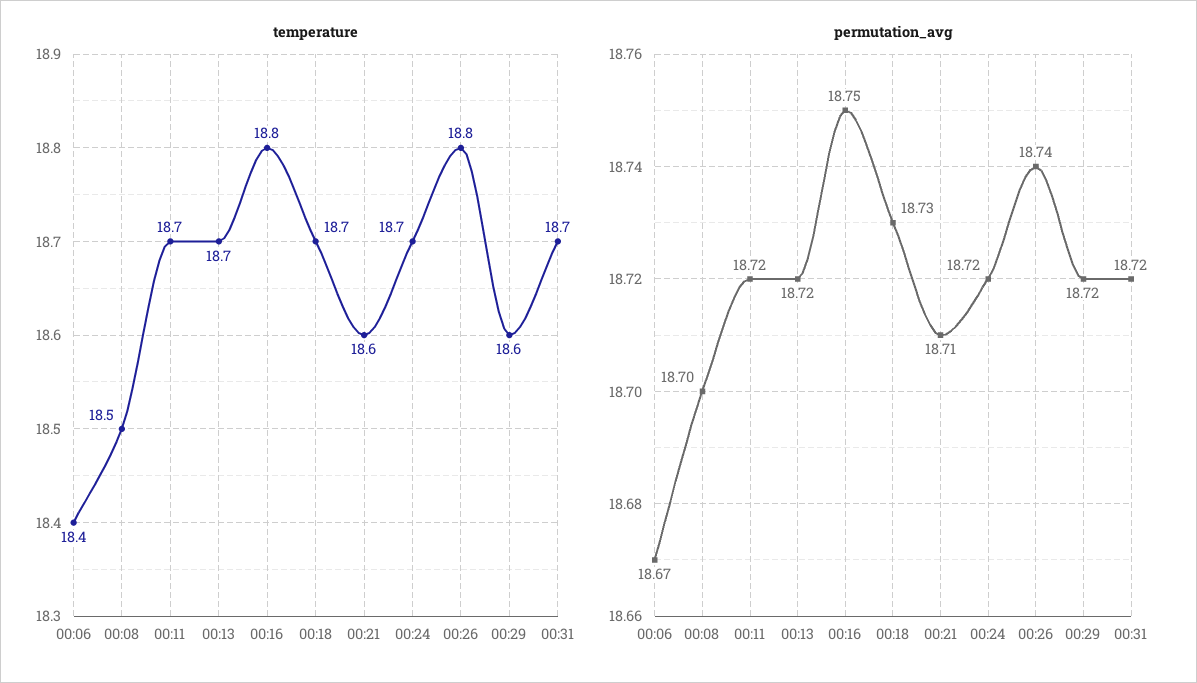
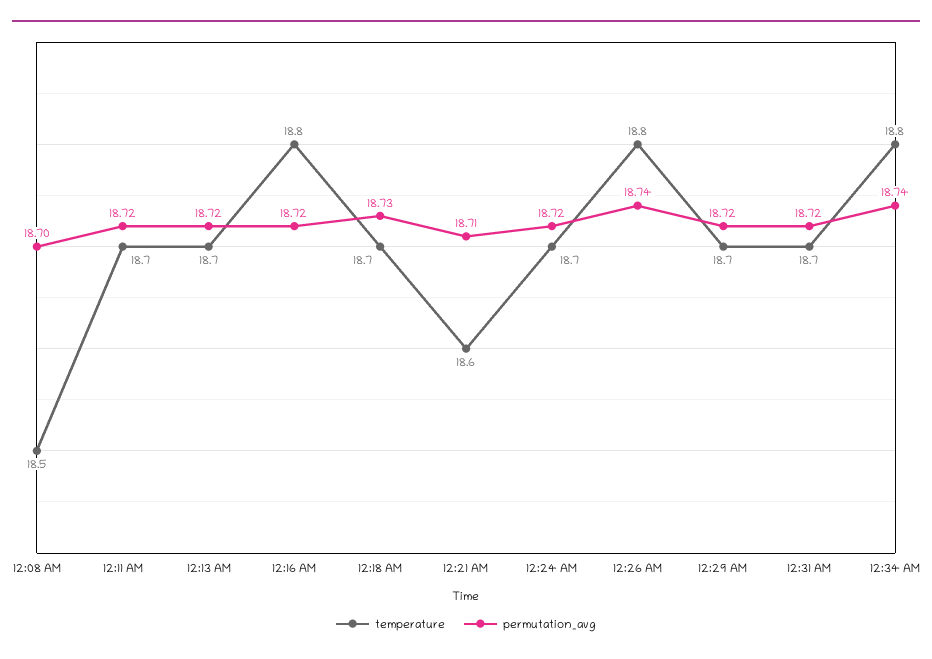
temperature, 00:06: 18.4 -> none
temperature, 00:29: 18.6 -> 18.7
permutation_avg, 00:06: 18.67 -> none
permutation_avg, 00:16: 18.75 -> 18.72
temperature, 12:34 AM: none -> 18.8
permutation_avg, 12:34 AM: none -> 18.74

